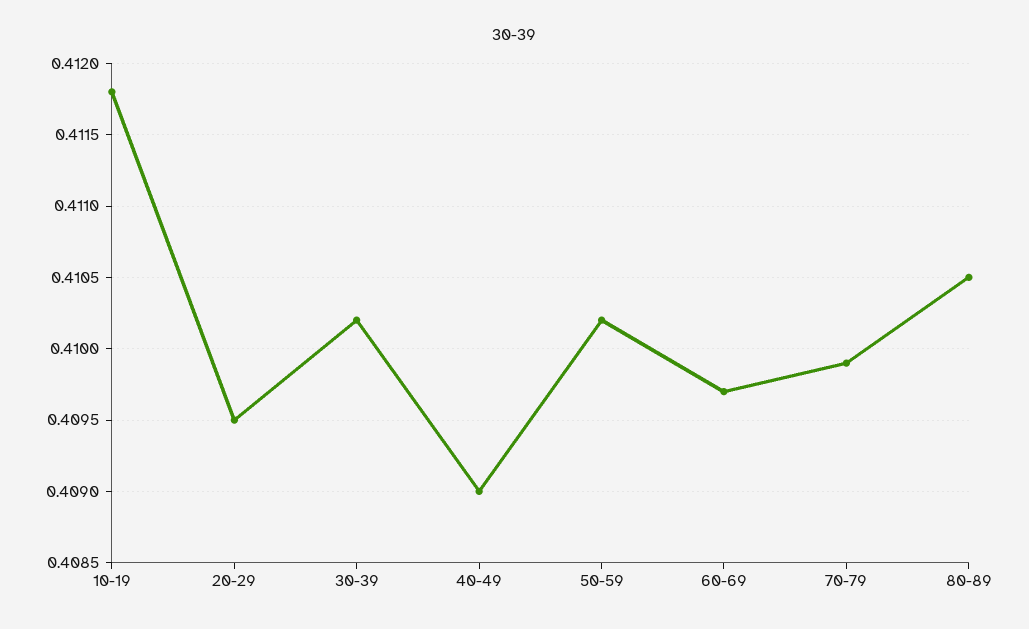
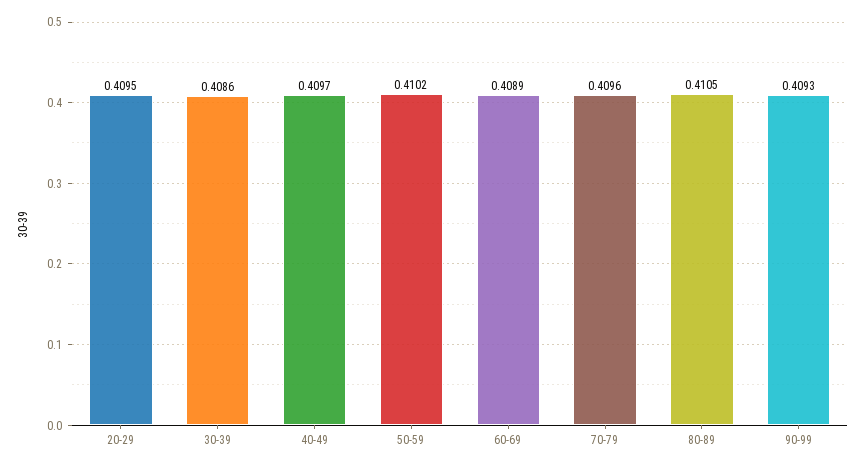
10-19: 0.4118 -> none
30-39: 0.4102 -> 0.4086
40-49: 0.409 -> 0.4097
60-69: 0.4097 -> 0.4089
70-79: 0.4099 -> 0.4096
90-99: none -> 0.4093

